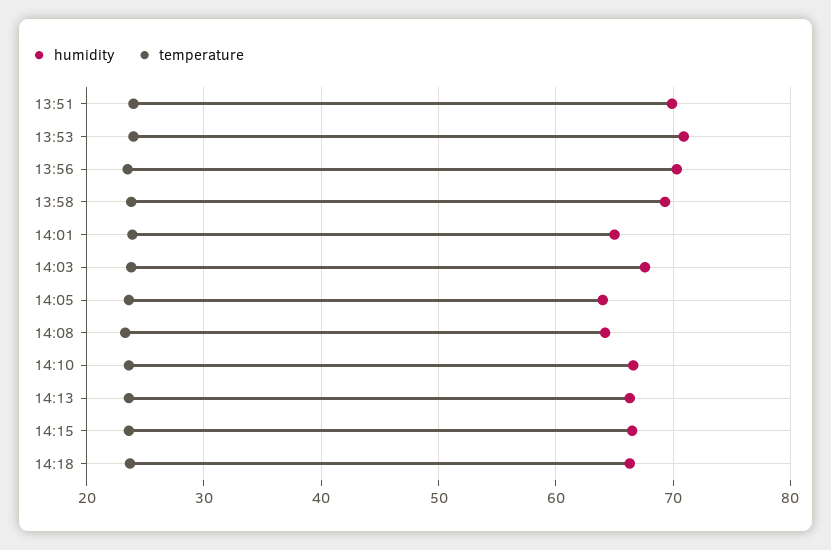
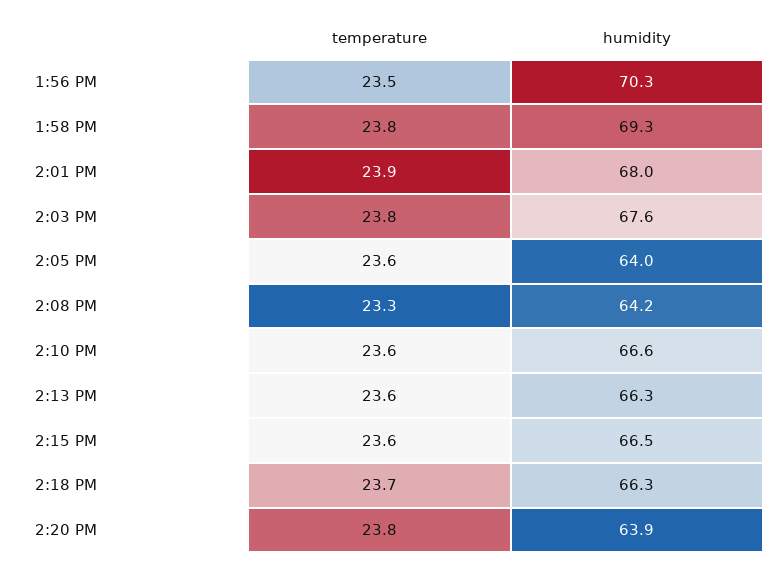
humidity, 13:51: 70 -> none
temperature, 13:51: 24 -> none
humidity, 13:53: 71 -> none
temperature, 13:53: 24 -> none
humidity, 14:01: 65 -> 68
temperature, 2:20 PM: none -> 23.8
humidity, 2:20 PM: none -> 63.9

